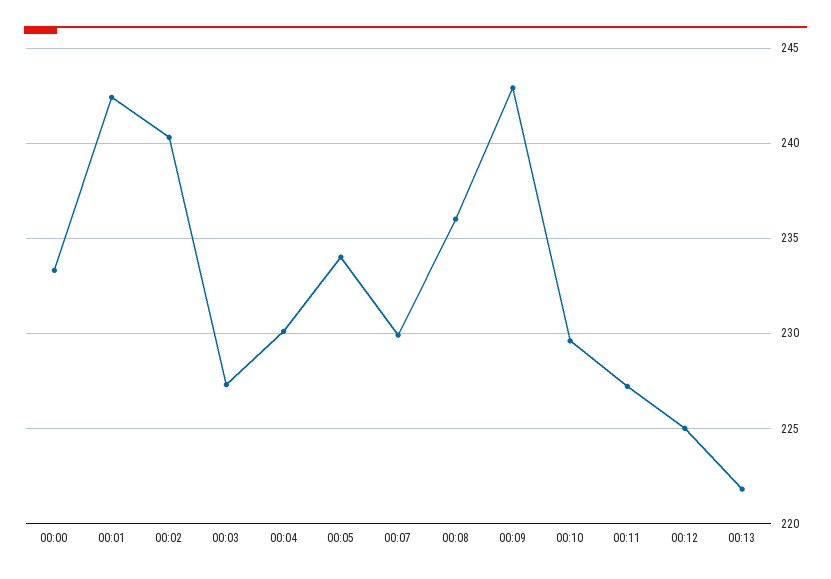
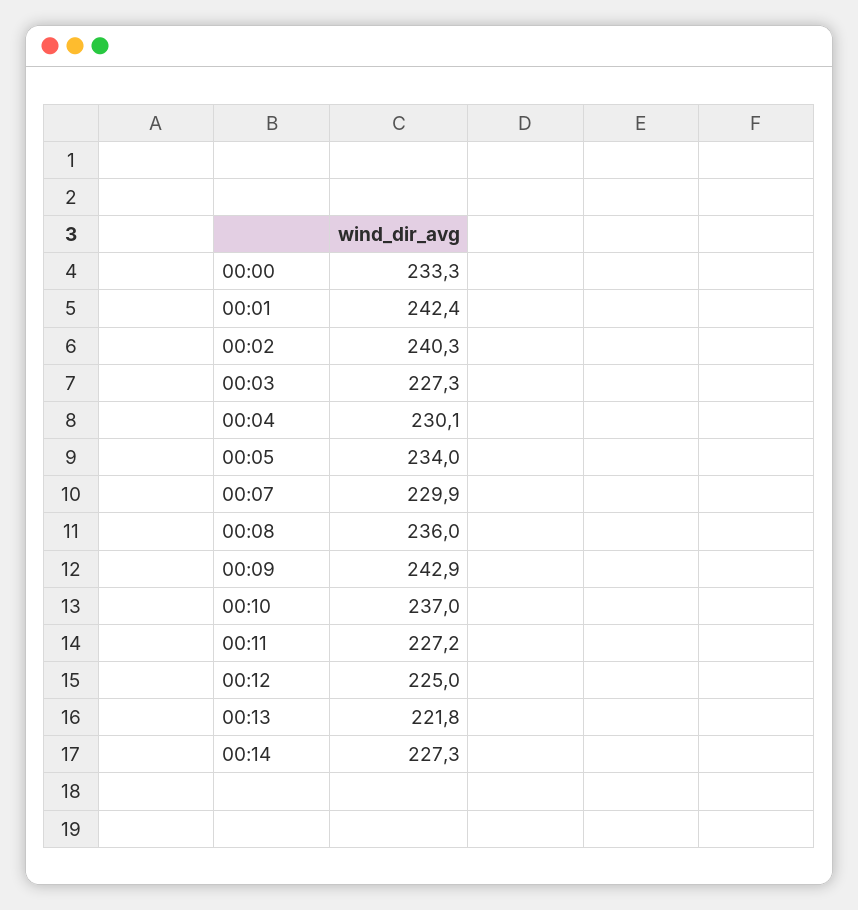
00:10: 229.5 -> 237
00:14: none -> 227.3

